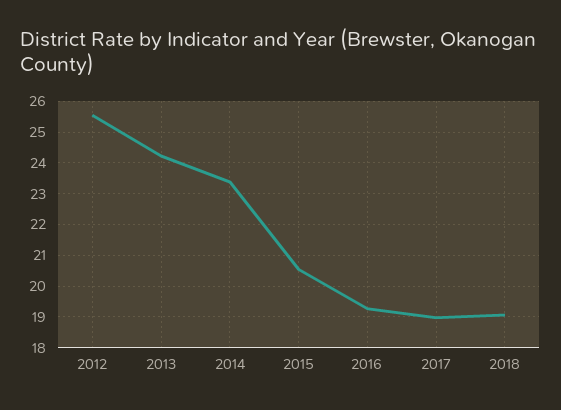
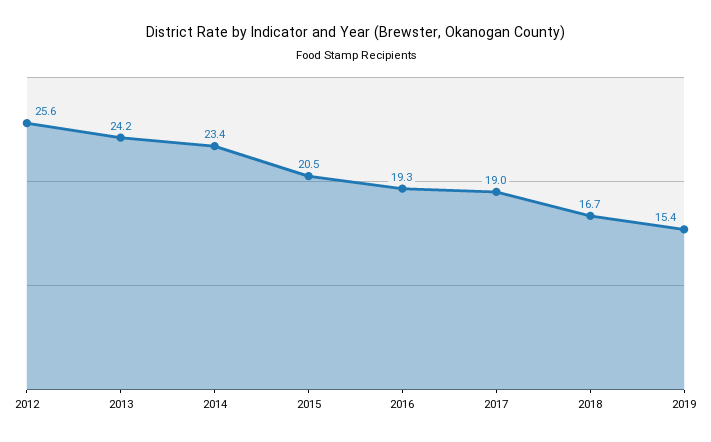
2018: 19 -> 16.7
2019: none -> 15.4

